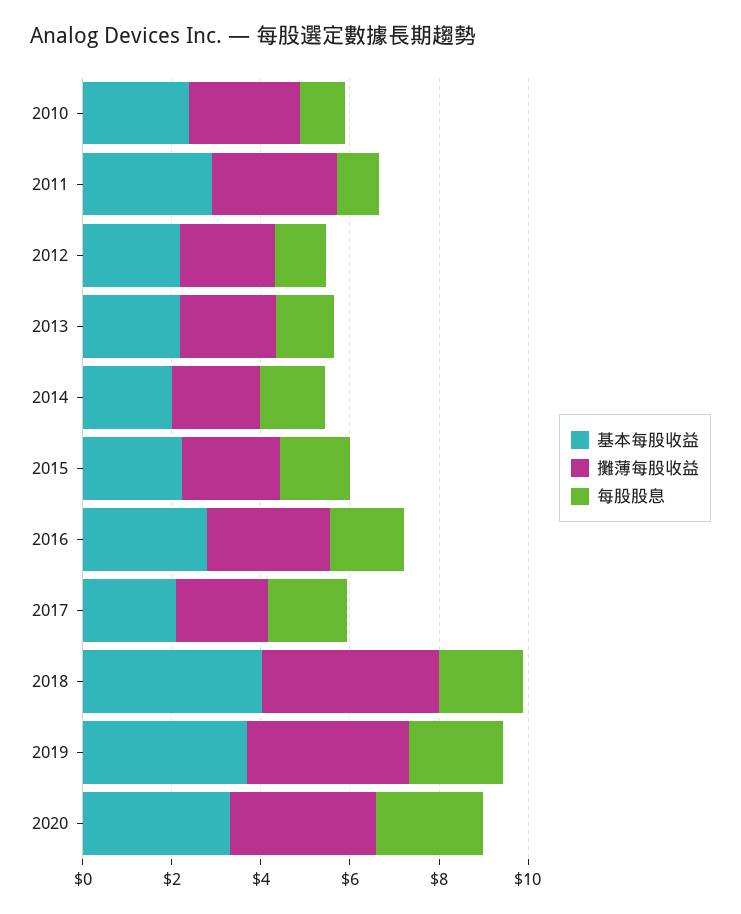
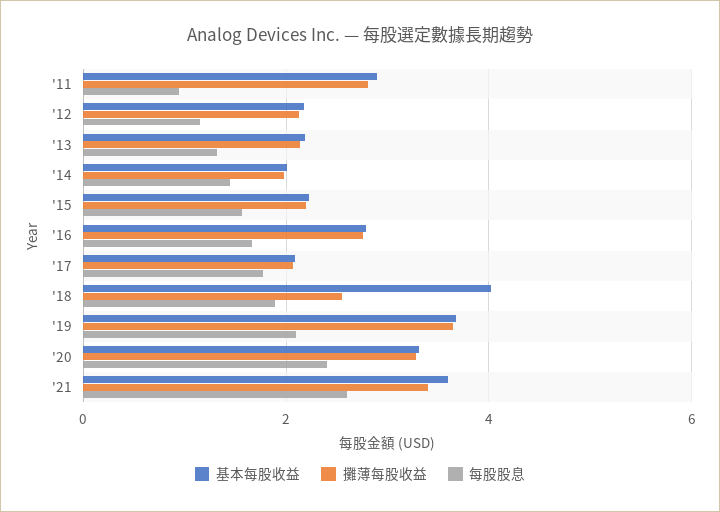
基本每股收益, 2010: 2.5 -> none
攤薄每股收益, 2010: 2.5 -> none
每股股息, 2010: 1 -> none
攤薄每股收益, 2018: 4 -> 2.6
基本每股收益, '21: none -> 3.6
攤薄每股收益, '21: none -> 3.4
每股股息, '21: none -> 2.6

